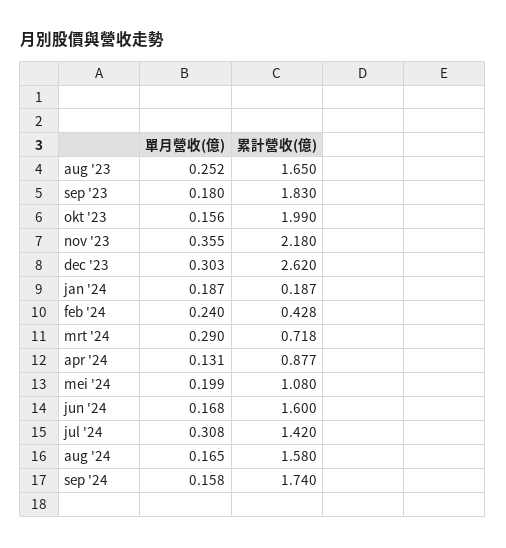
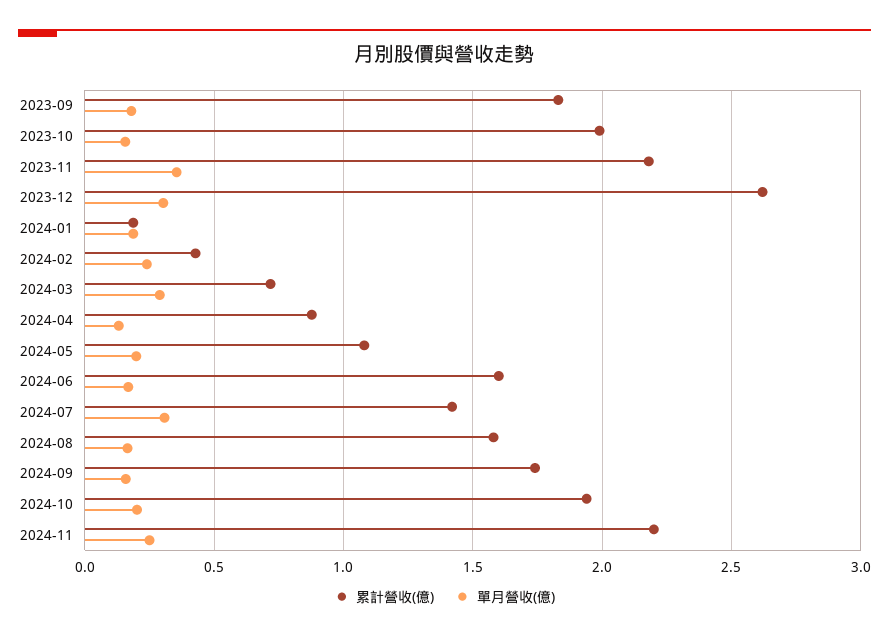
單月營收(億), aug '23: 0.252 -> none
累計營收(億), aug '23: 1.65 -> none
累計營收(億), 2024-10: none -> 1.95
單月營收(億), 2024-10: none -> 0.2
累計營收(億), 2024-11: none -> 2.2
單月營收(億), 2024-11: none -> 0.25

